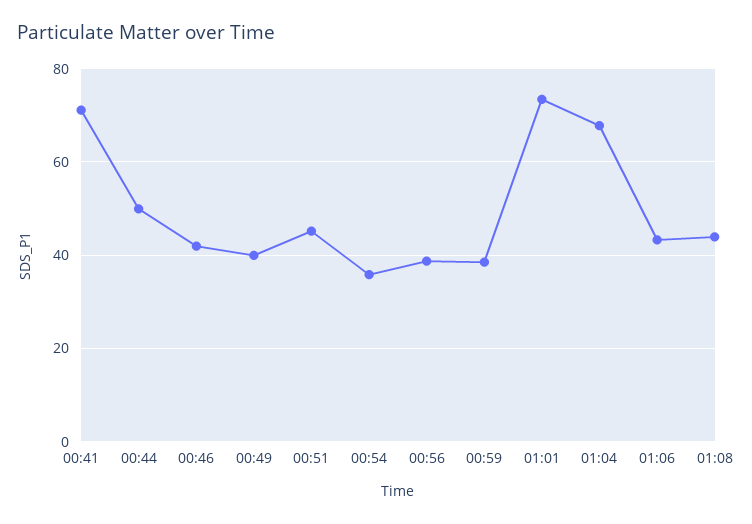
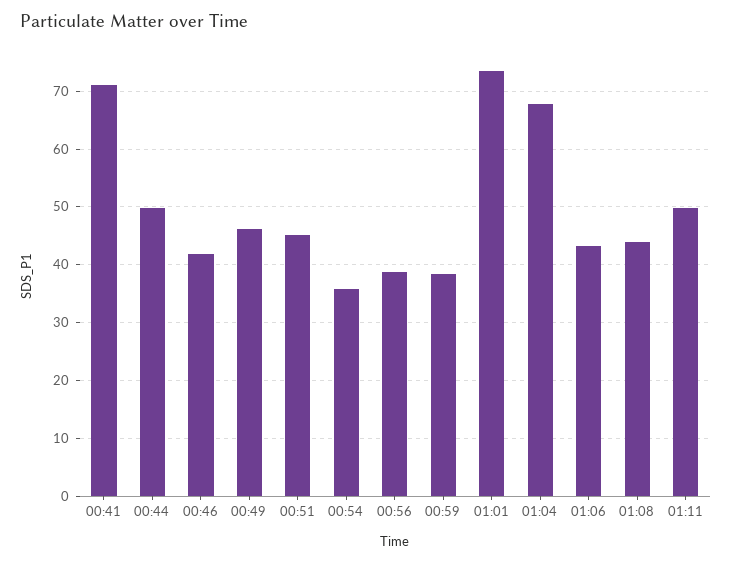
00:49: 40 -> 46
01:11: none -> 50

